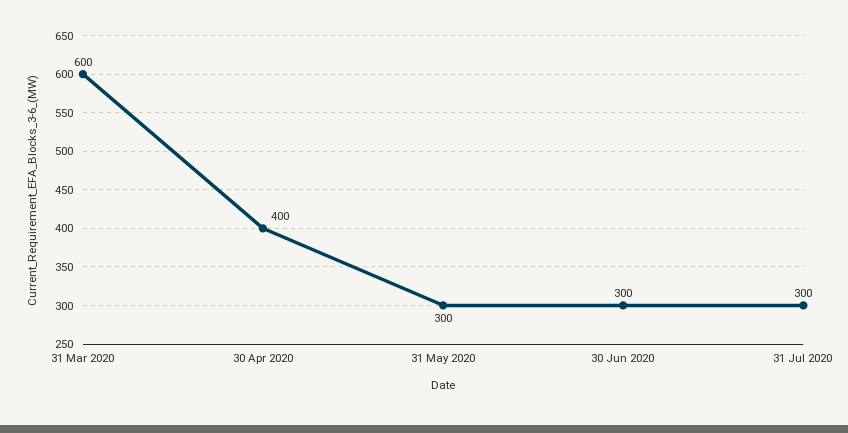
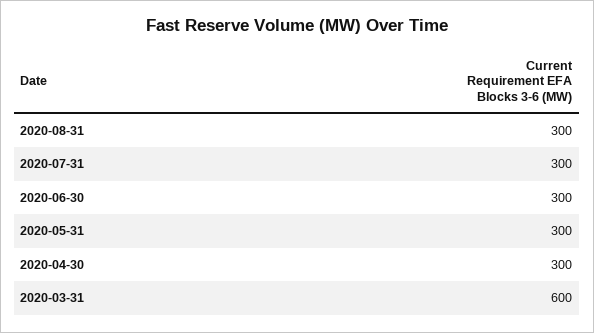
30 Apr 2020: 400 -> 300
2020-08-31: none -> 300

